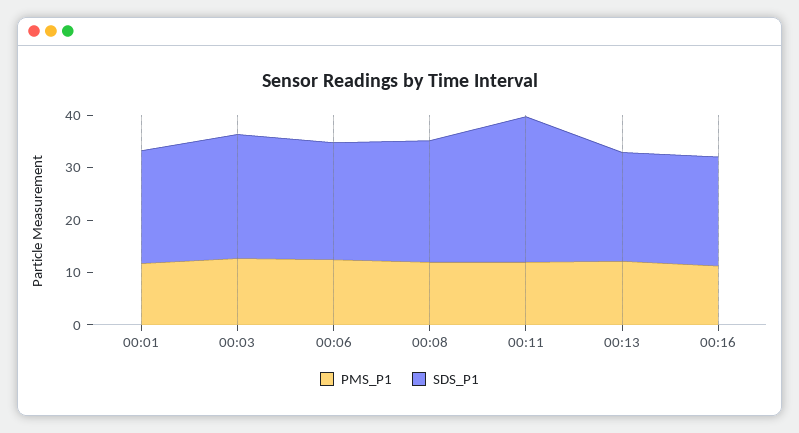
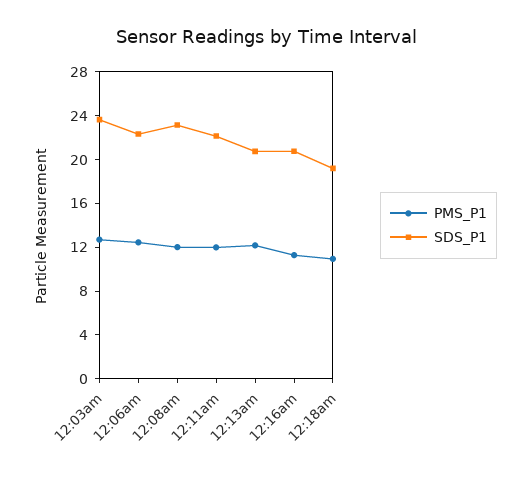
PMS_P1, 00:01: 12 -> none
SDS_P1, 00:01: 22 -> none
SDS_P1, 00:11: 28 -> 22
PMS_P1, 12:18am: none -> 11
SDS_P1, 12:18am: none -> 19

